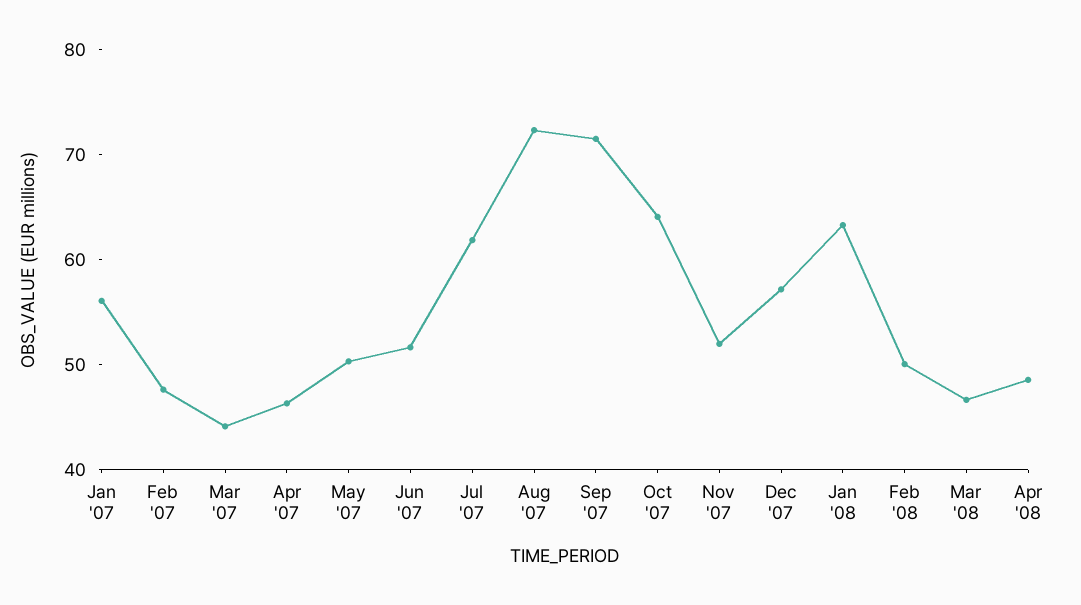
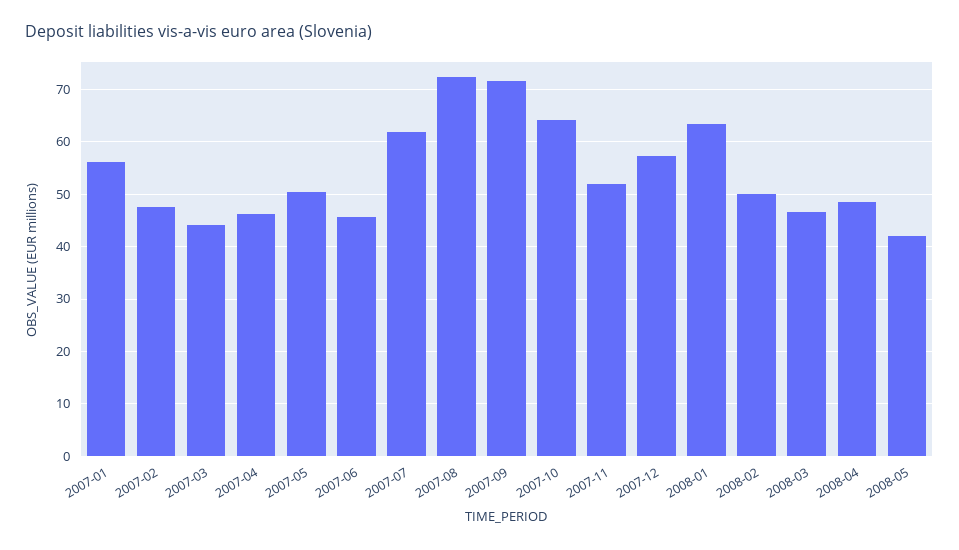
Jun '07: 52 -> 46
2008-05: none -> 42

